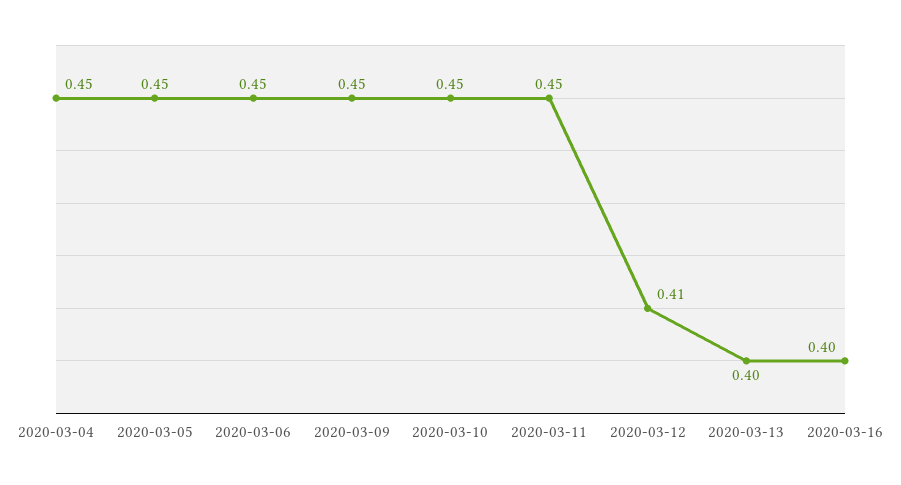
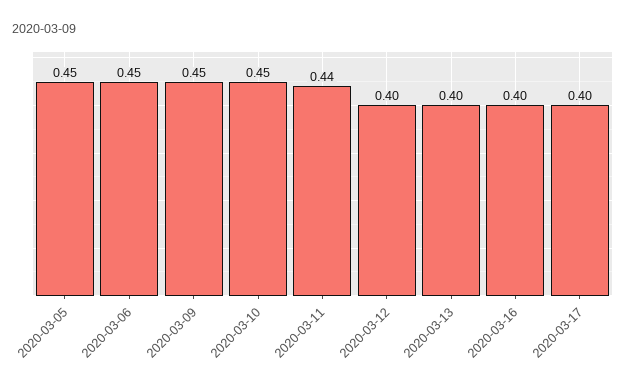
2020-03-04: 0.45 -> none
2020-03-11: 0.45 -> 0.44
2020-03-12: 0.41 -> 0.4
2020-03-17: none -> 0.4

